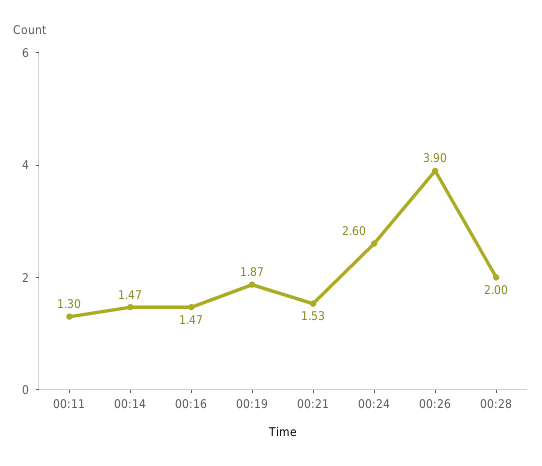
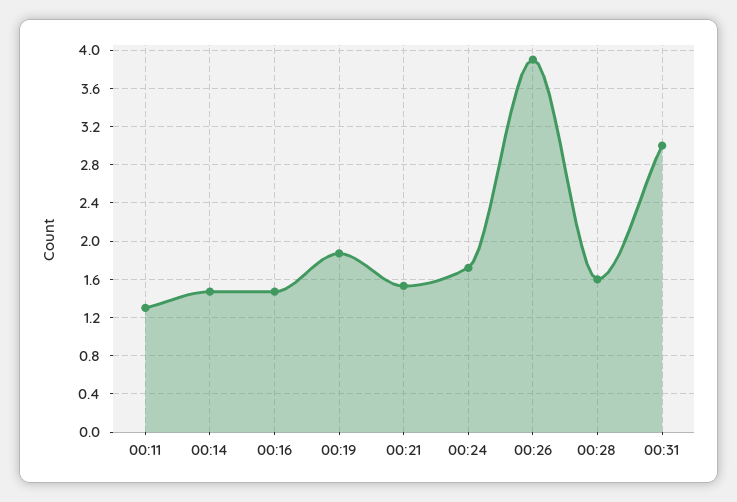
00:24: 2.6 -> 1.7
00:28: 2 -> 1.6
00:31: none -> 3

